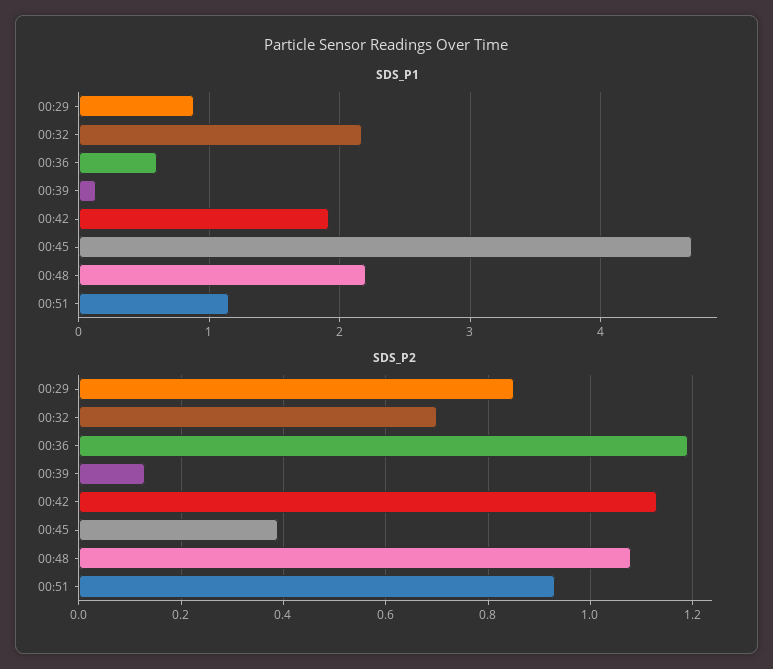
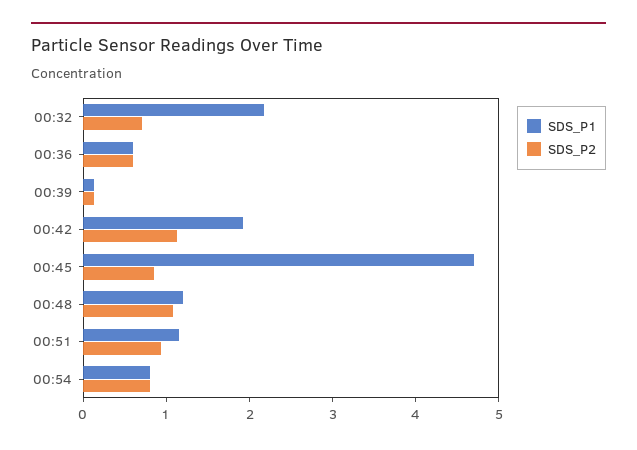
SDS_P1, 00:29: 0.9 -> none
SDS_P1, 00:48: 2.2 -> 1.2
SDS_P2, 00:29: 0.85 -> none
SDS_P2, 00:36: 1.2 -> 0.6
SDS_P2, 00:45: 0.4 -> 0.8
SDS_P1, 00:54: none -> 0.8
SDS_P2, 00:54: none -> 0.8

